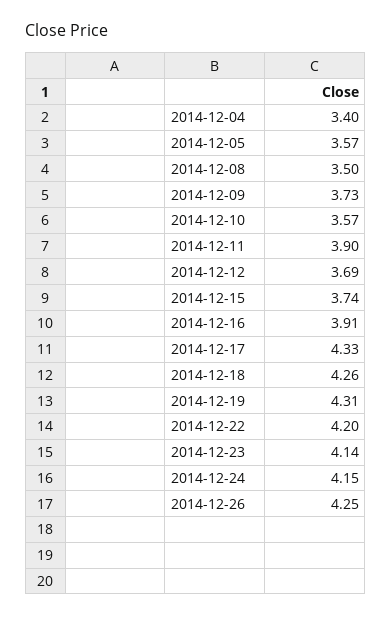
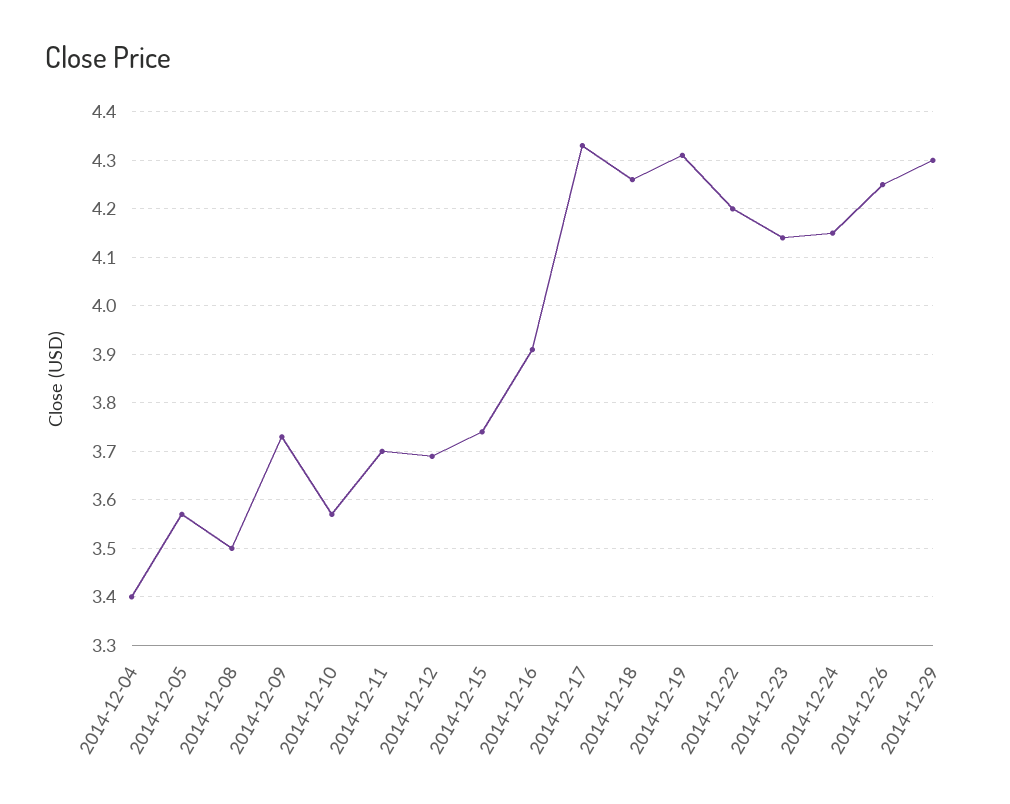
2014-12-11: 3.9 -> 3.7
2014-12-29: none -> 4.3

